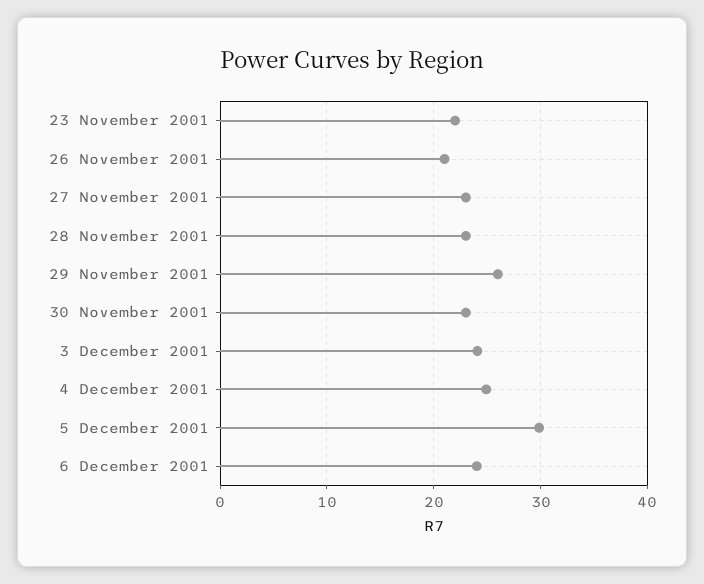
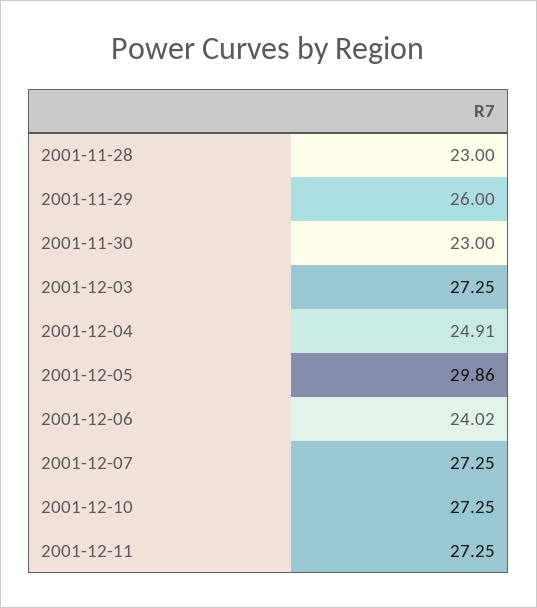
23 November 2001: 22 -> none
26 November 2001: 21 -> none
27 November 2001: 23 -> none
3 December 2001: 24 -> 27.25
2001-12-07: none -> 27.25
2001-12-10: none -> 27.25
2001-12-11: none -> 27.25

